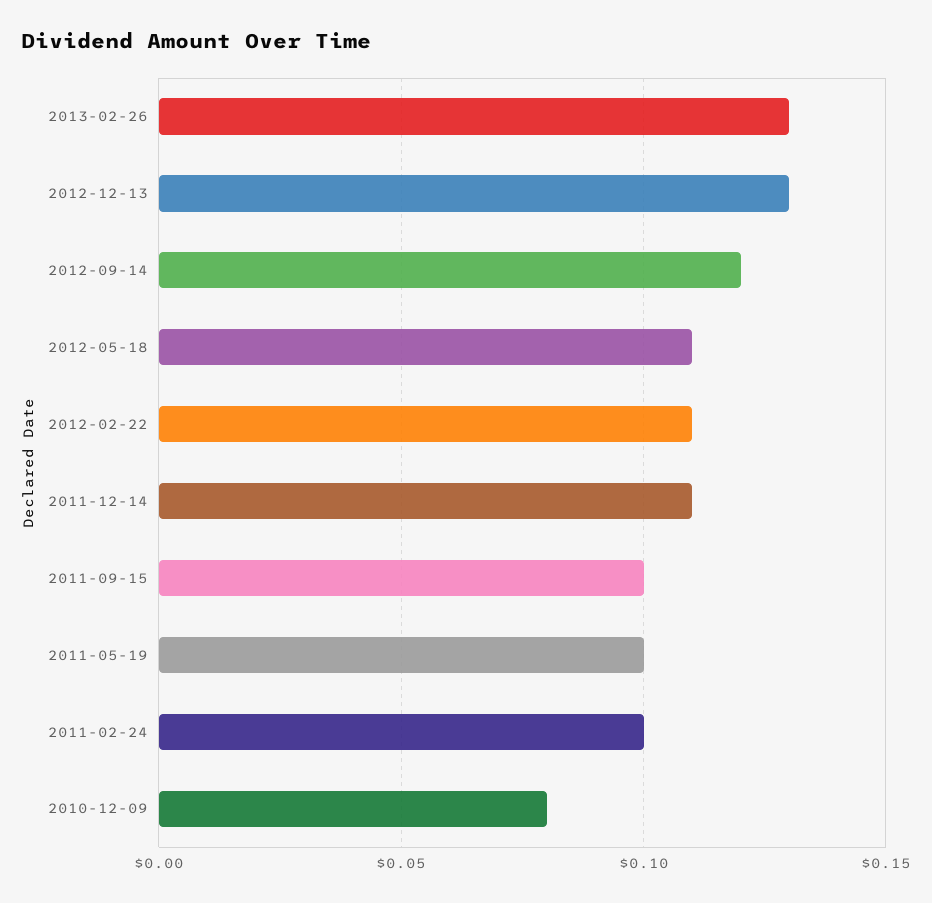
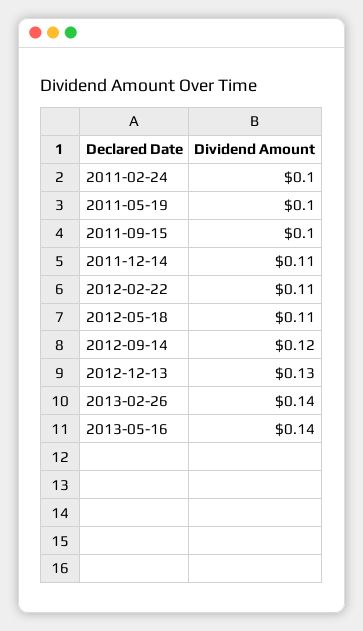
2013-02-26: 0.13 -> 0.14
2010-12-09: 0.08 -> none
2013-05-16: none -> 0.14

